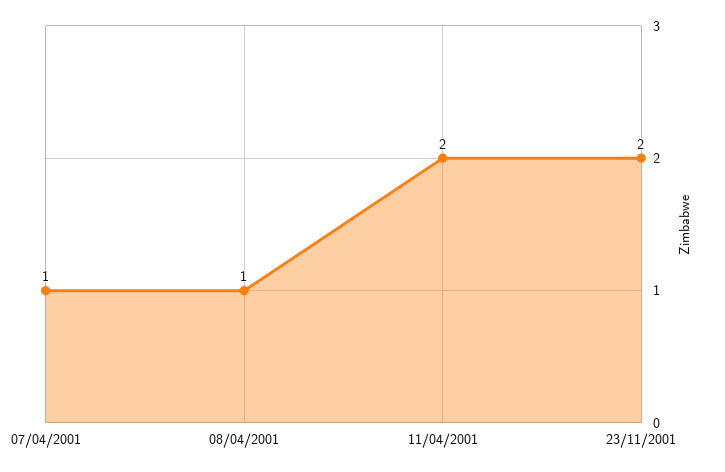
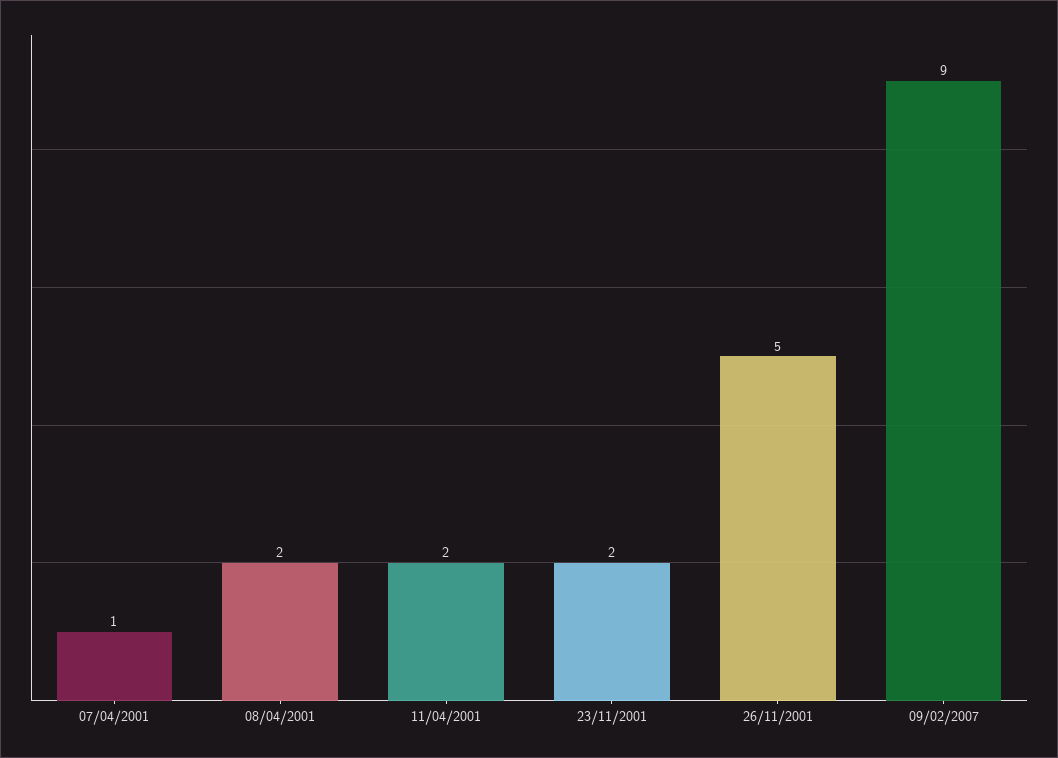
08/04/2001: 1 -> 2
26/11/2001: none -> 5
09/02/2007: none -> 9

